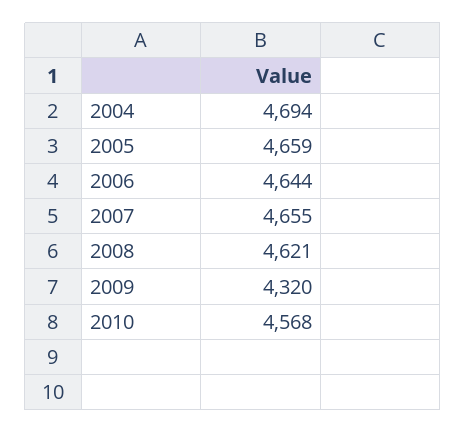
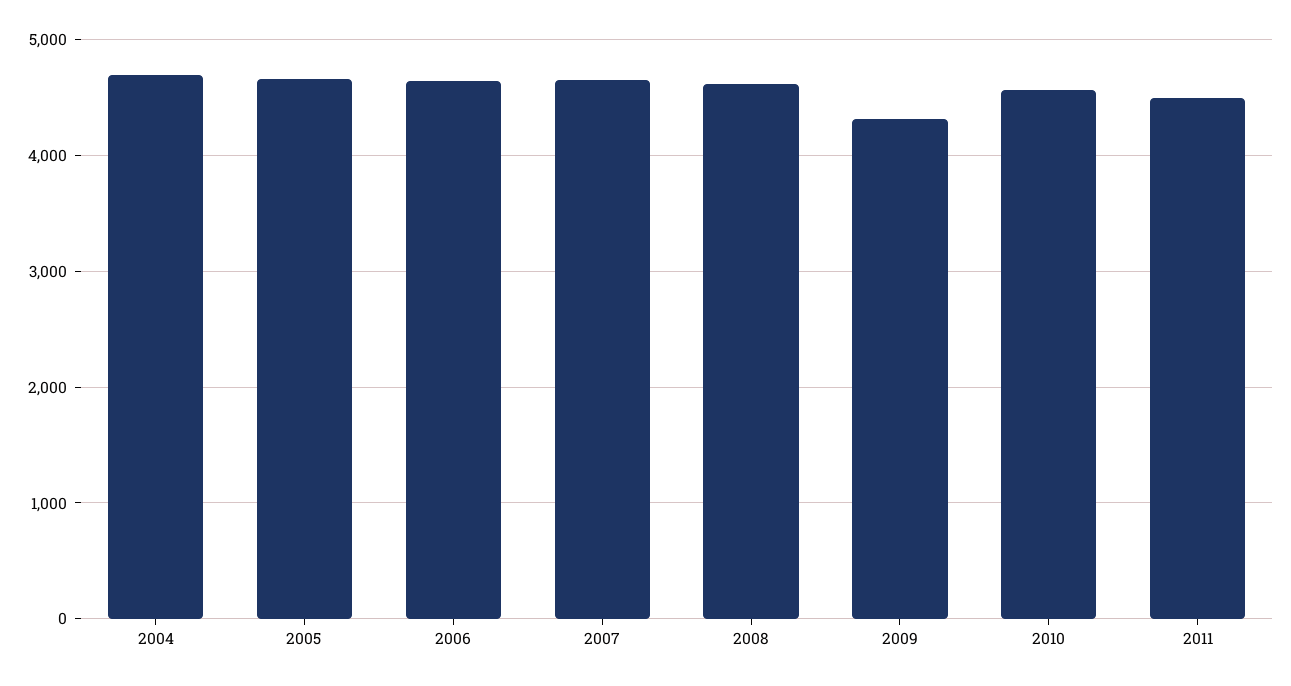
2011: none -> 4500

